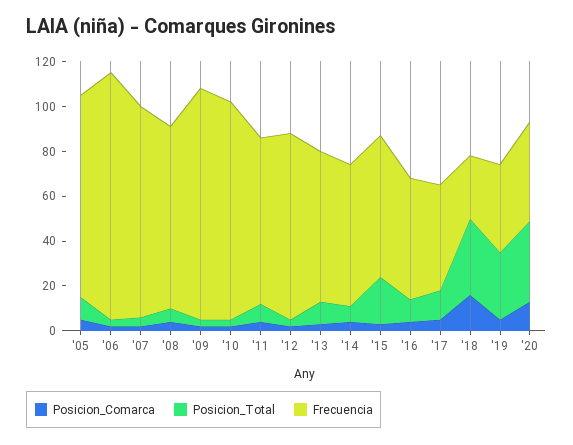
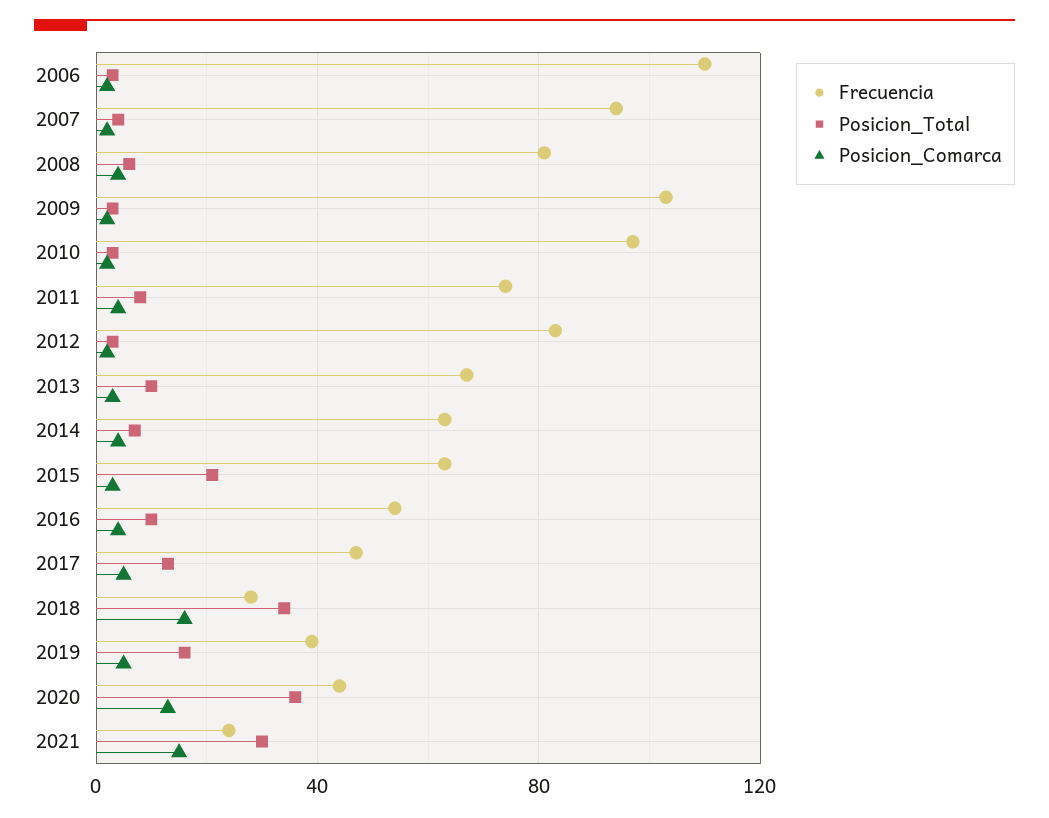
Posicion_Comarca, '05: 5 -> none
Posicion_Total, '05: 10 -> none
Frecuencia, '05: 90 -> none
Posicion_Total, '19: 30 -> 15
Frecuencia, 2021: none -> 25
Posicion_Total, 2021: none -> 30
Posicion_Comarca, 2021: none -> 15

